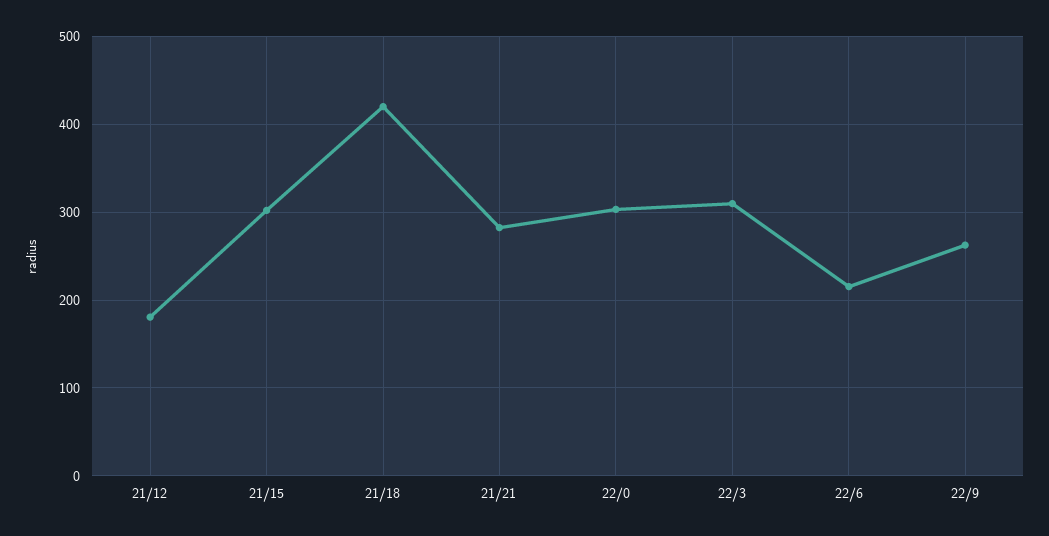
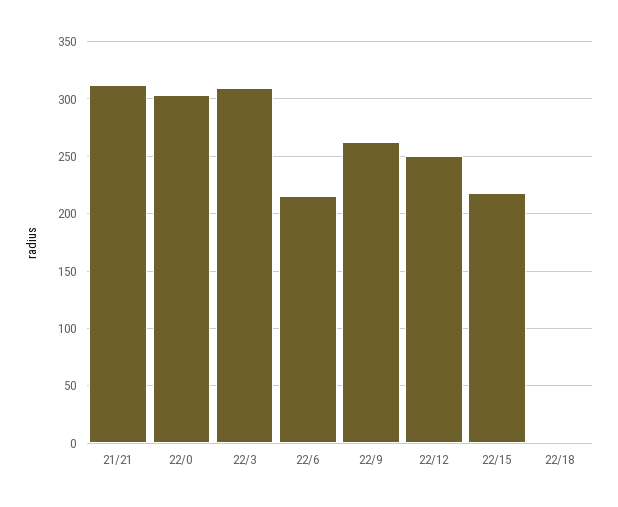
21/12: 180 -> none
21/15: 300 -> none
21/18: 420 -> none
21/21: 280 -> 310
22/12: none -> 250
22/15: none -> 220
22/18: none -> 0

